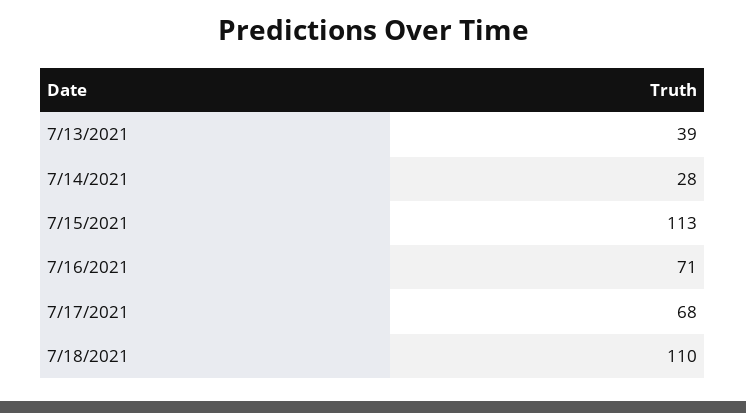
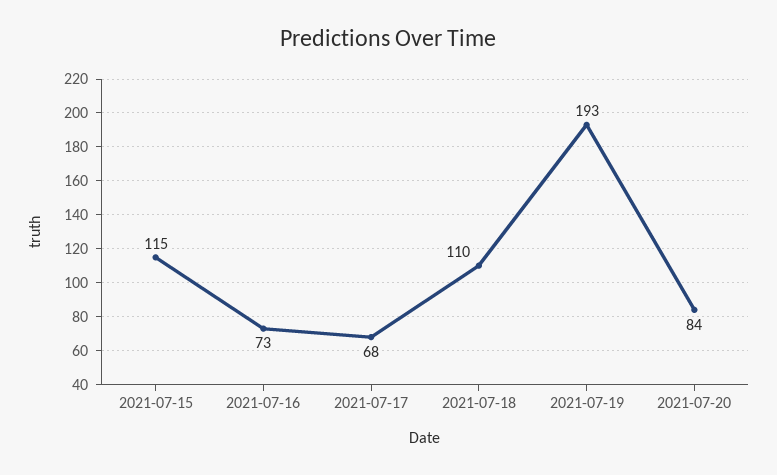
7/13/2021: 39 -> none
7/14/2021: 28 -> none
7/15/2021: 113 -> 115
7/16/2021: 71 -> 73
2021-07-19: none -> 193
2021-07-20: none -> 84

